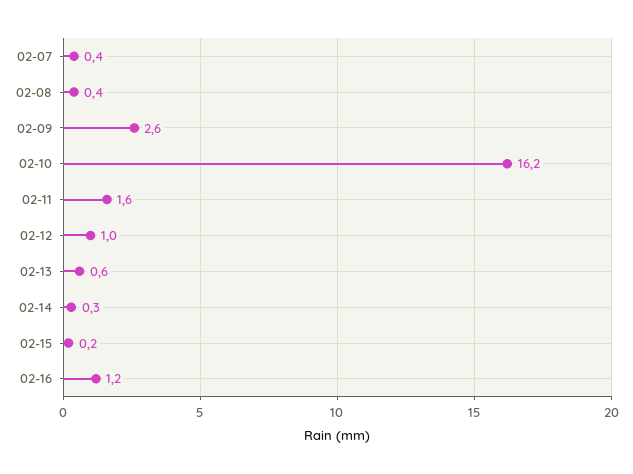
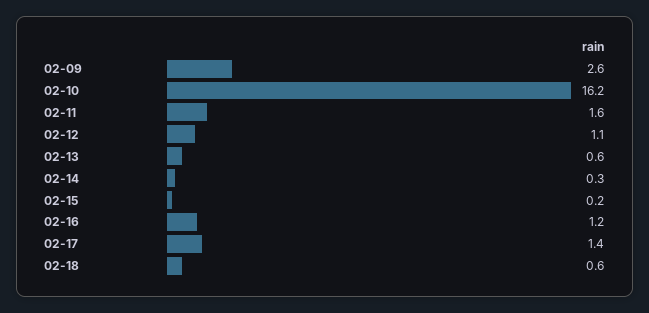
02-07: 0.4 -> none
02-08: 0.4 -> none
02-12: 1 -> 1.1
02-17: none -> 1.4
02-18: none -> 0.6

